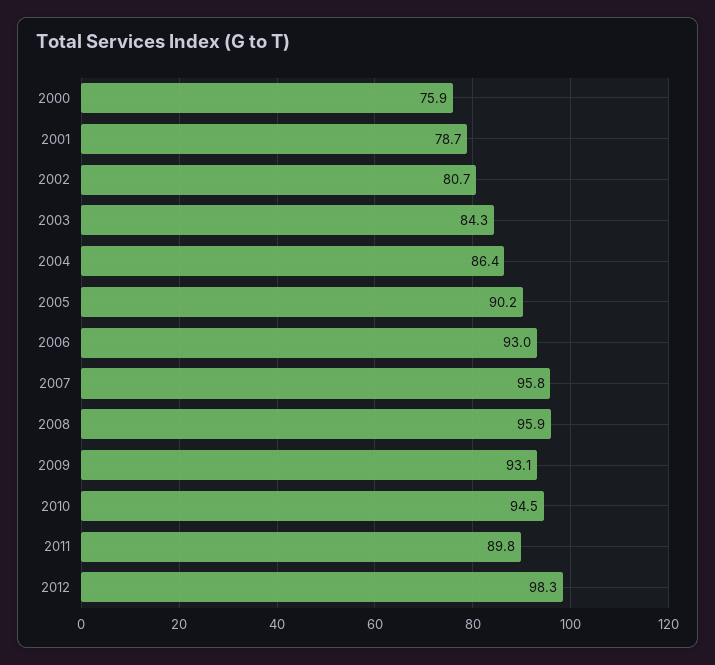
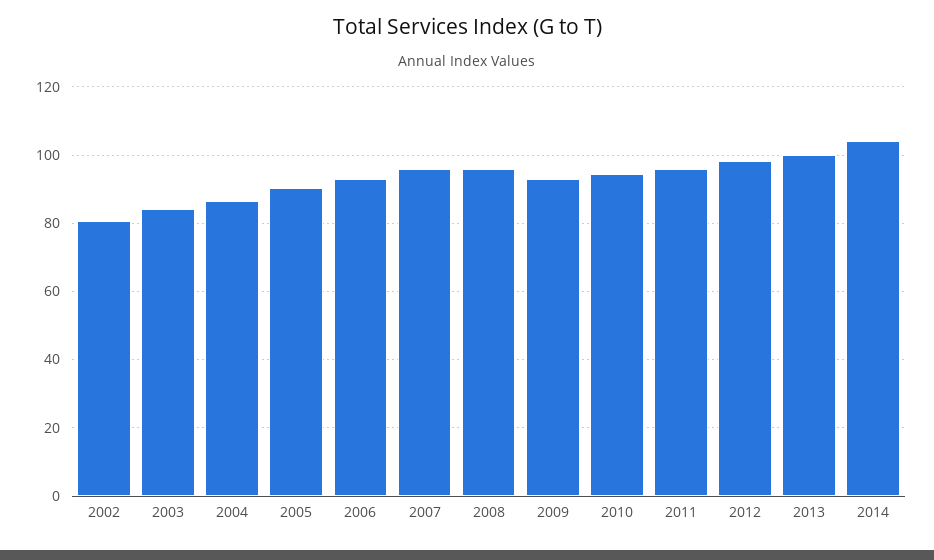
2000: 75.9 -> none
2001: 78.7 -> none
2011: 89.8 -> 96
2013: none -> 100
2014: none -> 104

